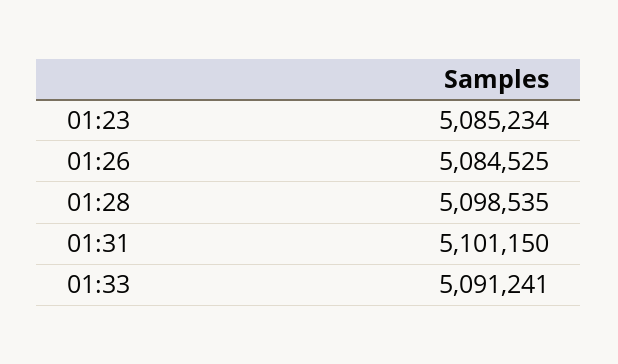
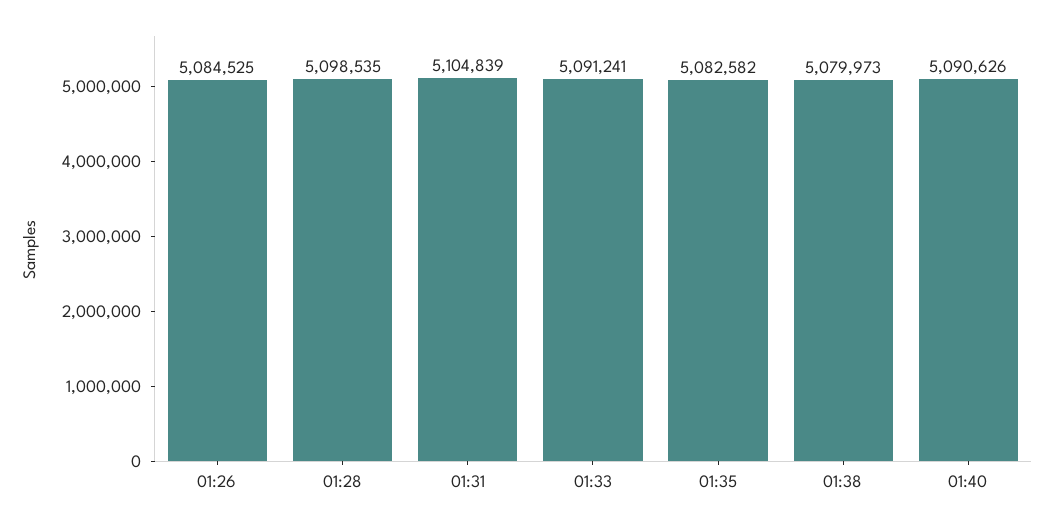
01:23: 5085234 -> none
01:31: 5101150 -> 5104839
01:35: none -> 5082582
01:38: none -> 5079973
01:40: none -> 5090626

